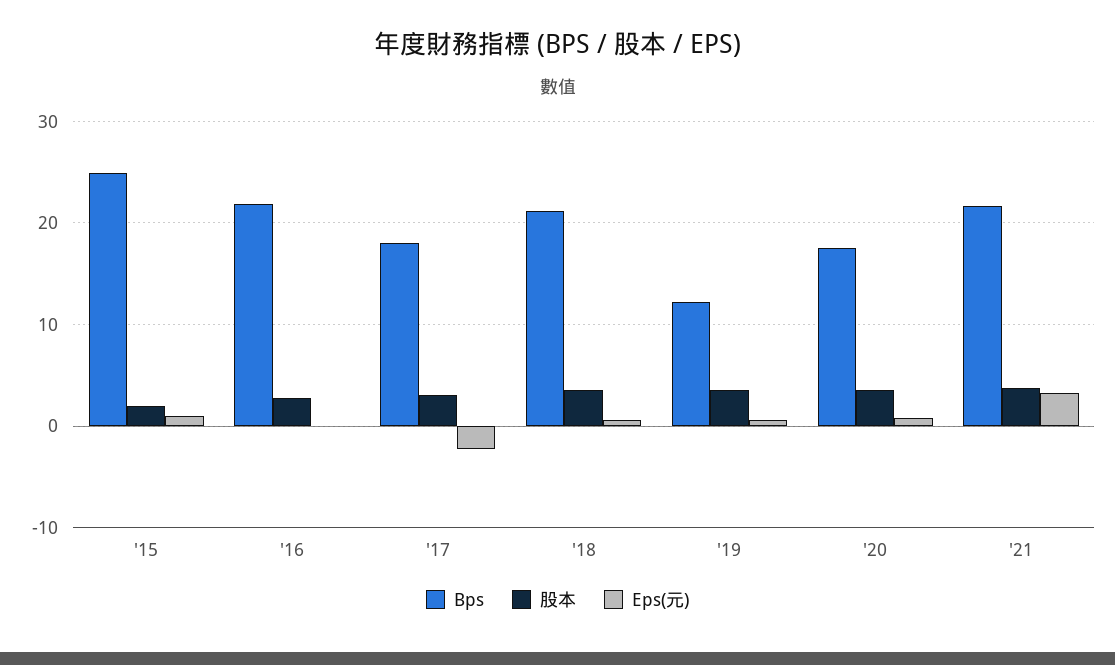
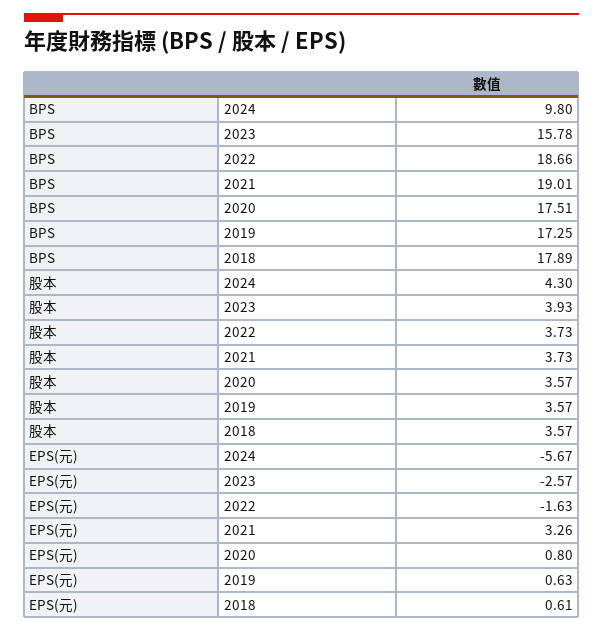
Bps, '15: 25 -> none
股本, '15: 2 -> none
Eps(元), '15: 1 -> none
Bps, '16: 22 -> none
股本, '16: 3 -> none
Eps(元), '16: 0 -> none
Bps, '17: 18 -> none
股本, '17: 3 -> none
Eps(元), '17: -2 -> none
Bps, '18: 21 -> 17.89
Bps, '19: 12 -> 17.25
Bps, '21: 22 -> 19.01
Bps, 2024: none -> 9.8
Bps, 2023: none -> 15.78
Bps, 2022: none -> 18.66
股本, 2024: none -> 4.3
股本, 2023: none -> 3.93
股本, 2022: none -> 3.73
Eps(元), 2024: none -> -5.67
Eps(元), 2023: none -> -2.57
Eps(元), 2022: none -> -1.63

